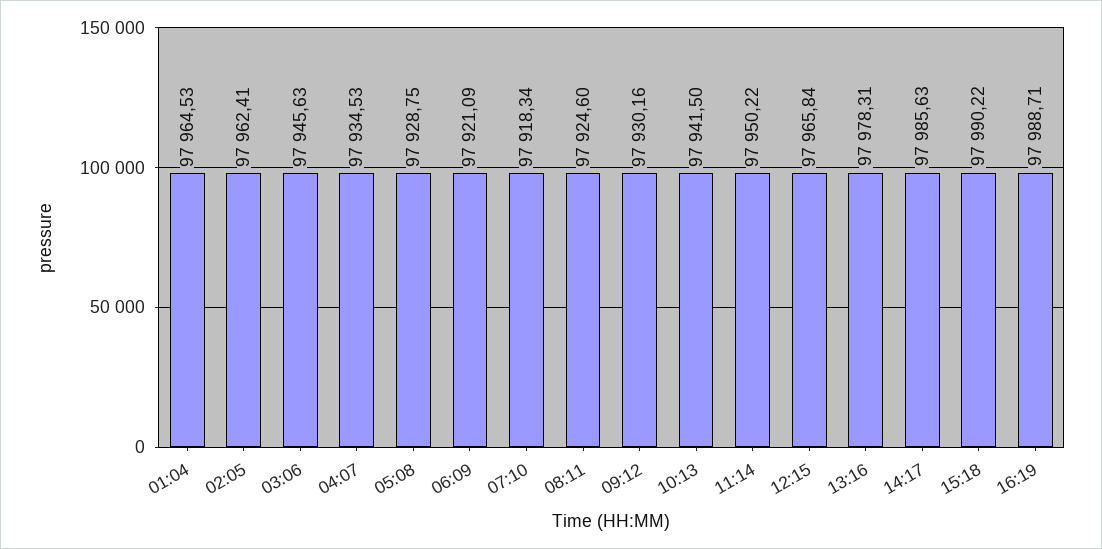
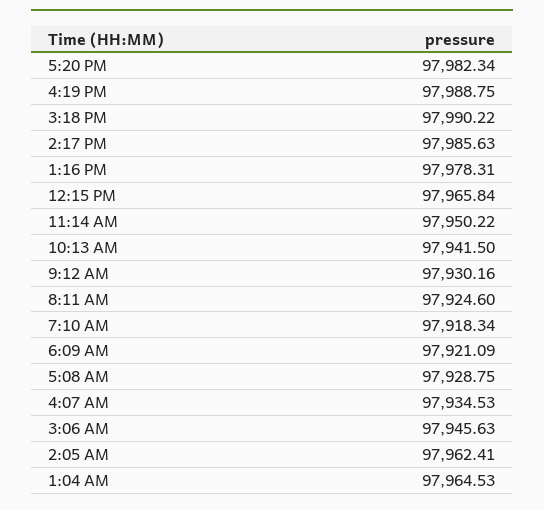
16:19: 97988.71 -> 97988.75
5:20 PM: none -> 97982.34

